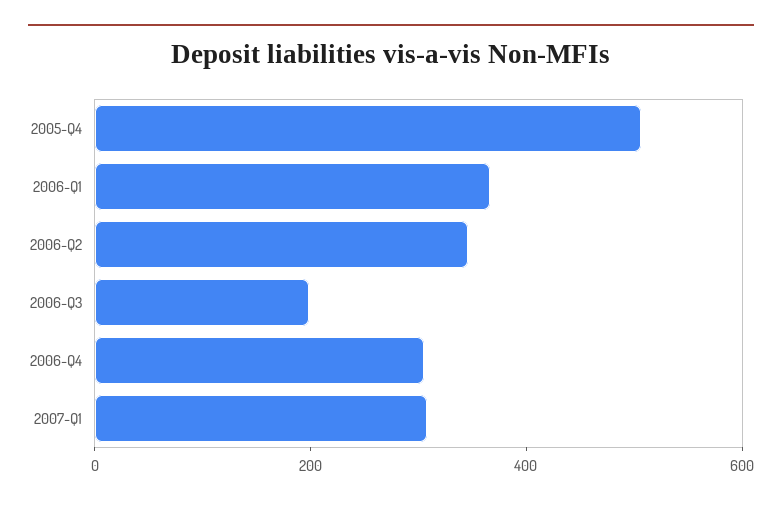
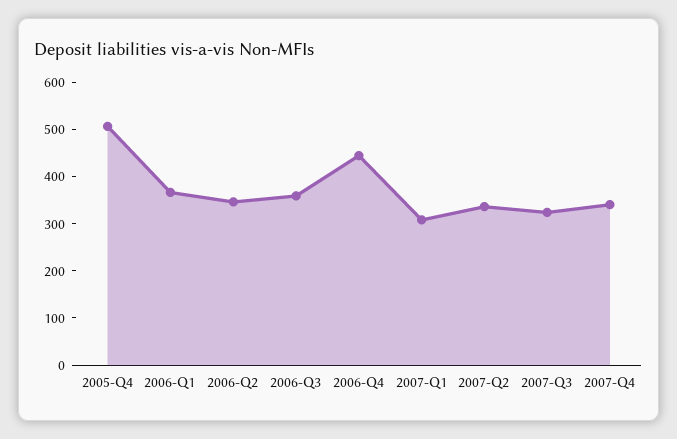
2006-Q3: 200 -> 360
2006-Q4: 300 -> 440
2007-Q2: none -> 340
2007-Q3: none -> 320
2007-Q4: none -> 340

